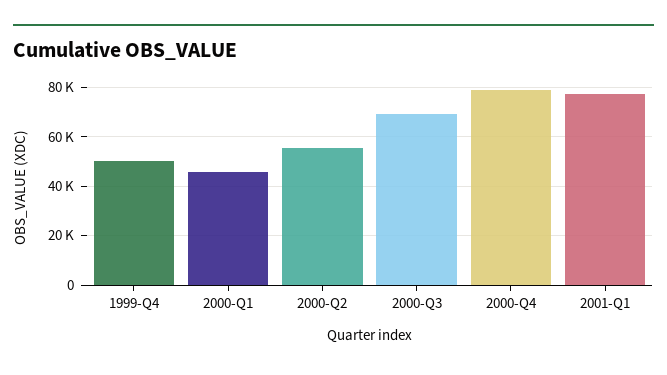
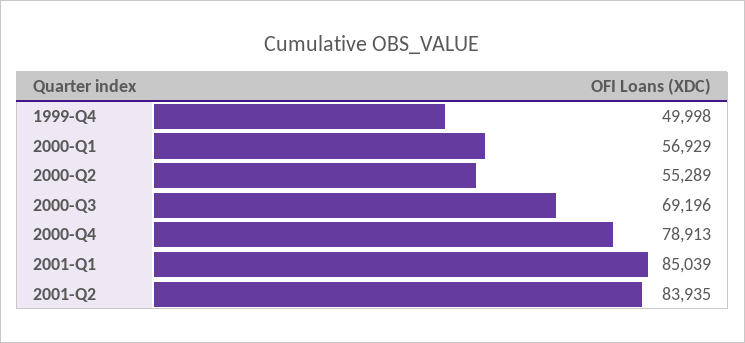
2000-Q1: 45000 -> 56929
2001-Q1: 77500 -> 85039
2001-Q2: none -> 83935

